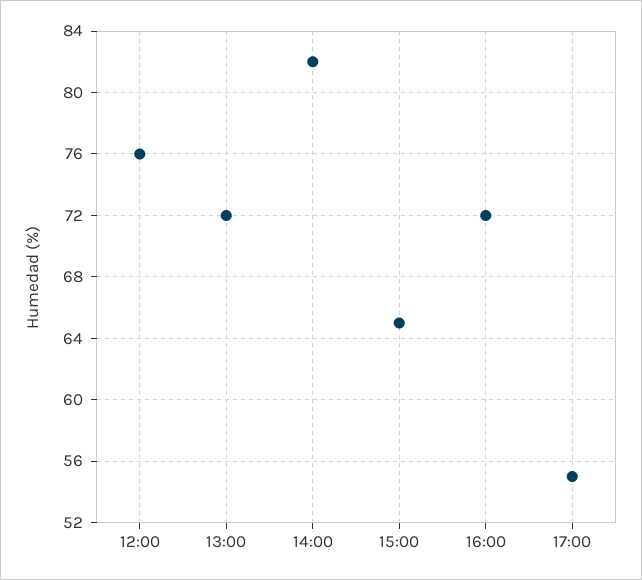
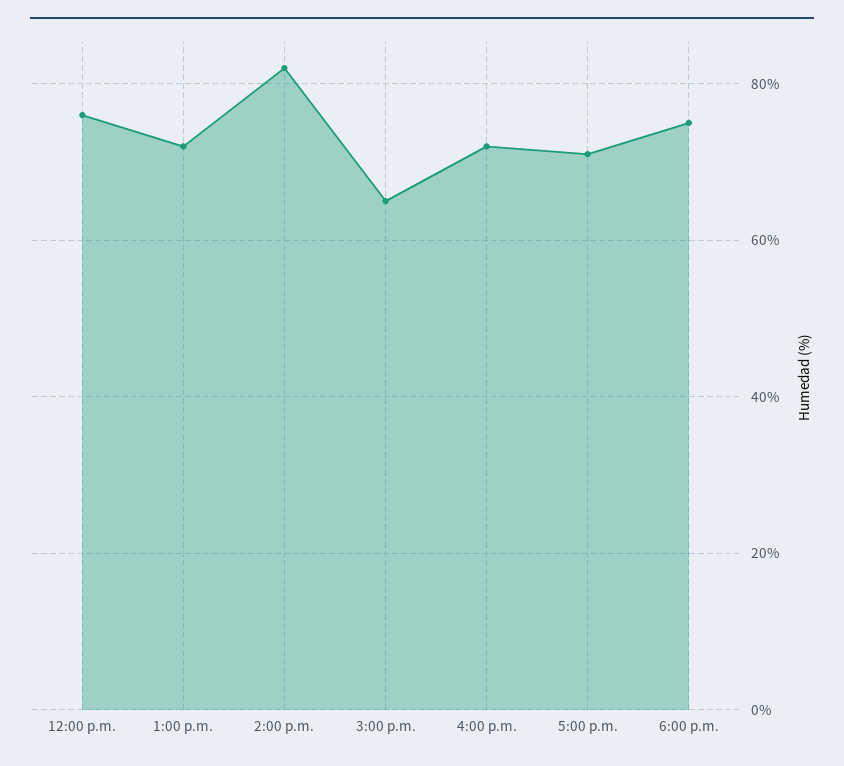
17:00: 55 -> 70
6:00 p.m.: none -> 75

